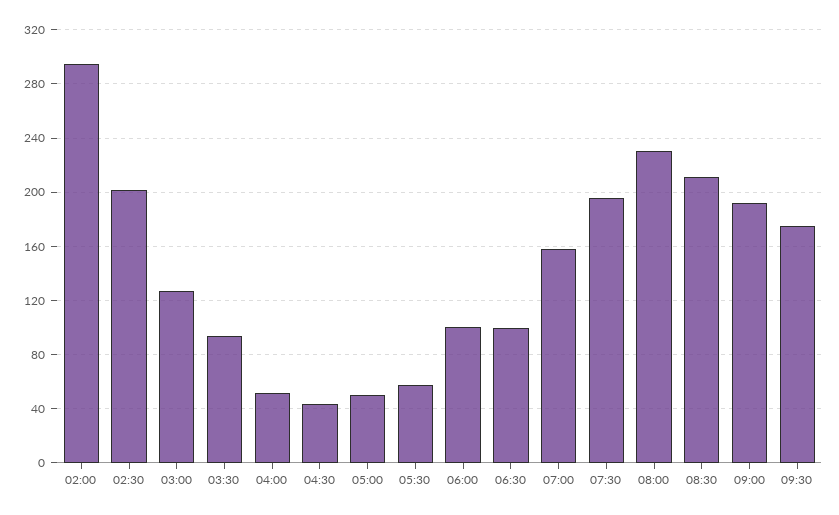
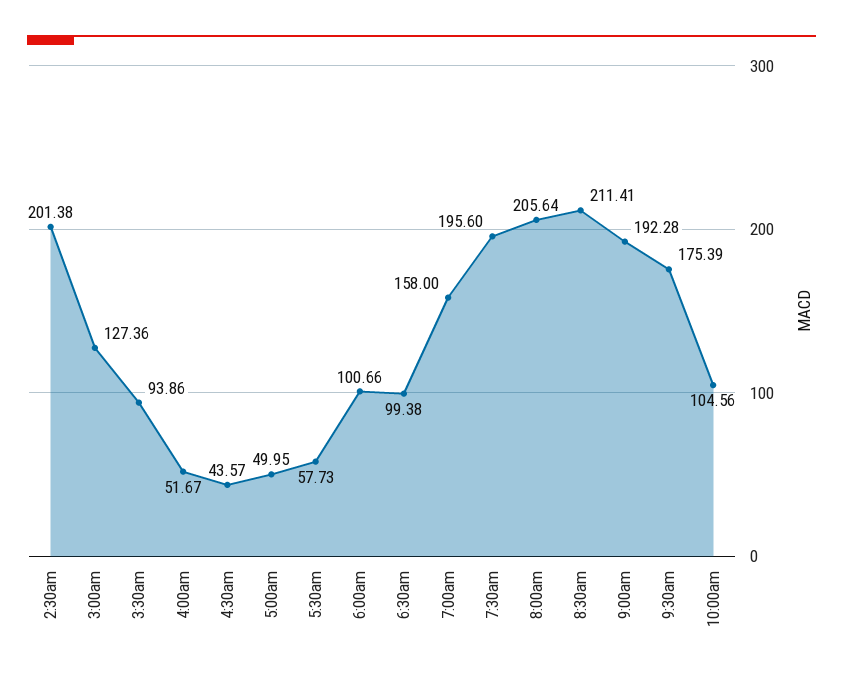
02:00: 295 -> none
08:00: 230 -> 205.64
10:00am: none -> 104.56

